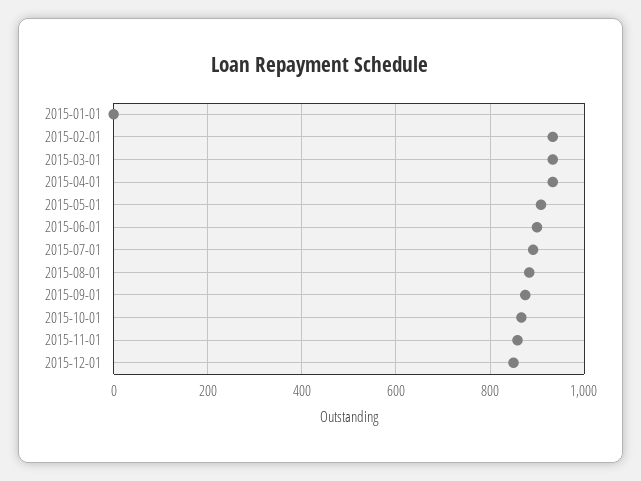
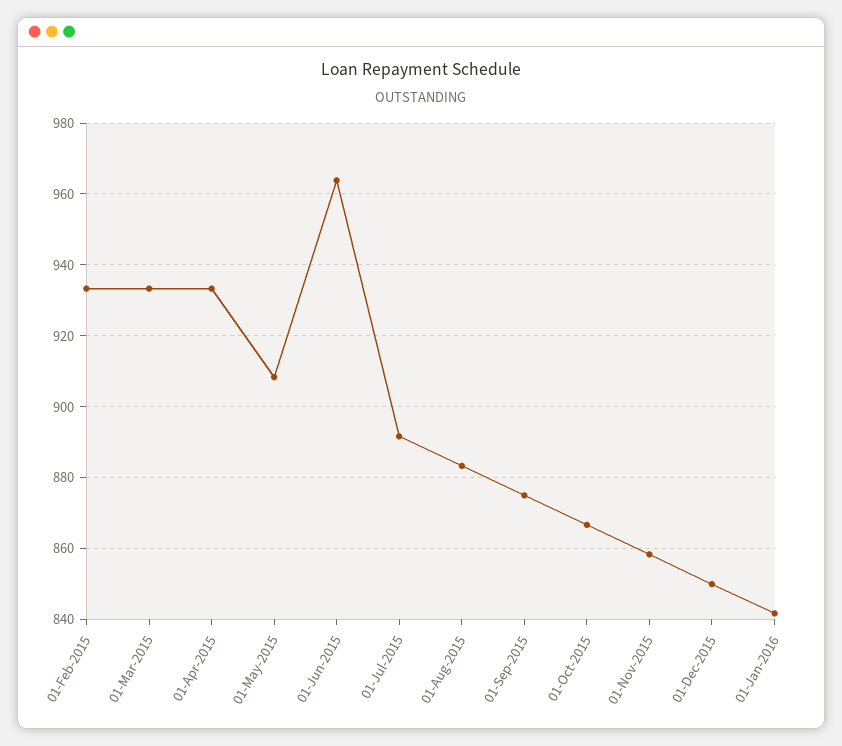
2015-01-01: 0 -> none
2015-06-01: 900 -> 964
01-Jan-2016: none -> 842

